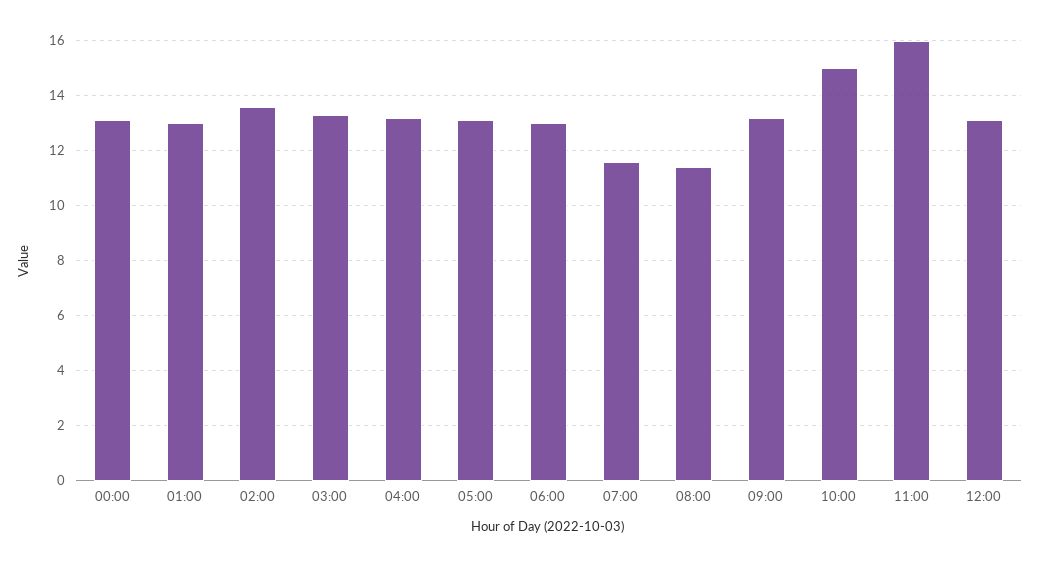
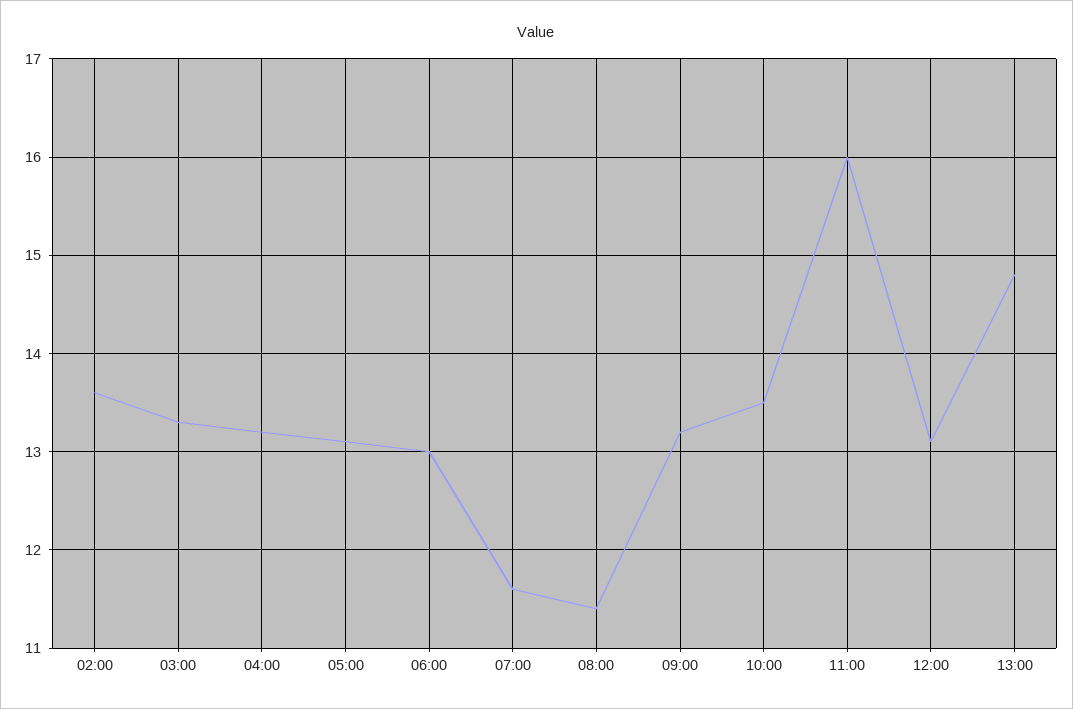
00:00: 13 -> none
01:00: 13 -> none
10:00: 15 -> 13.5
13:00: none -> 14.8

